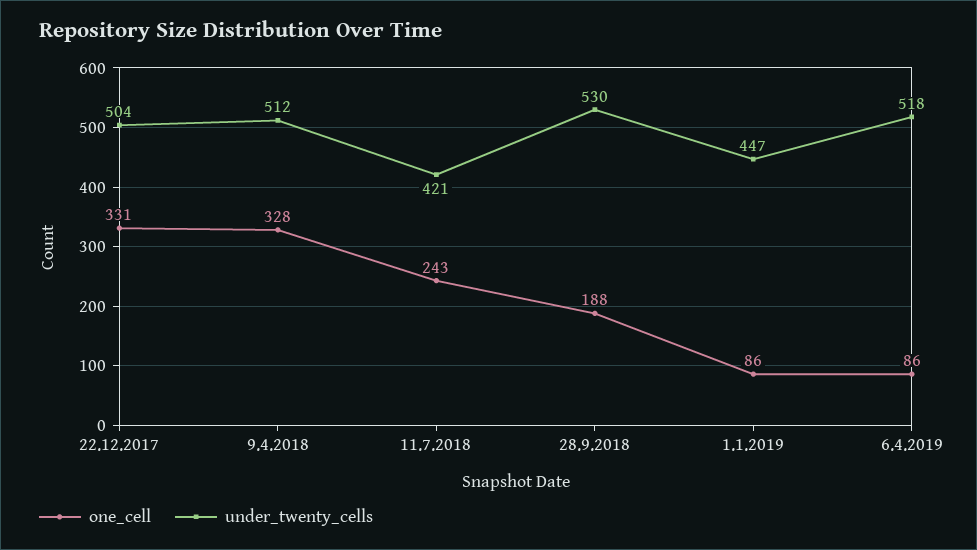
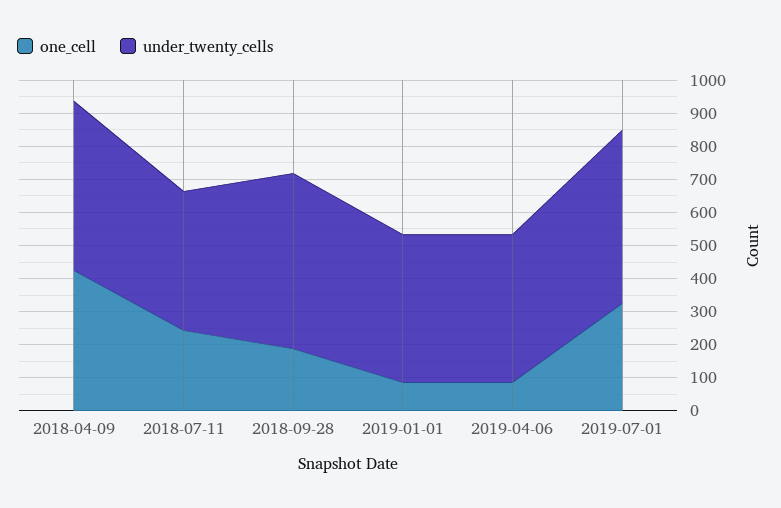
one_cell, 22.12.2017: 331 -> none
under_twenty_cells, 22.12.2017: 504 -> none
one_cell, 9.4.2018: 328 -> 425
under_twenty_cells, 6.4.2019: 518 -> 450
one_cell, 2019-07-01: none -> 325
under_twenty_cells, 2019-07-01: none -> 525

